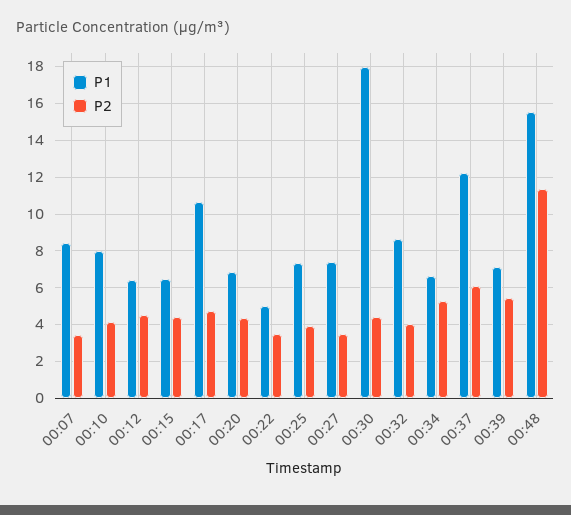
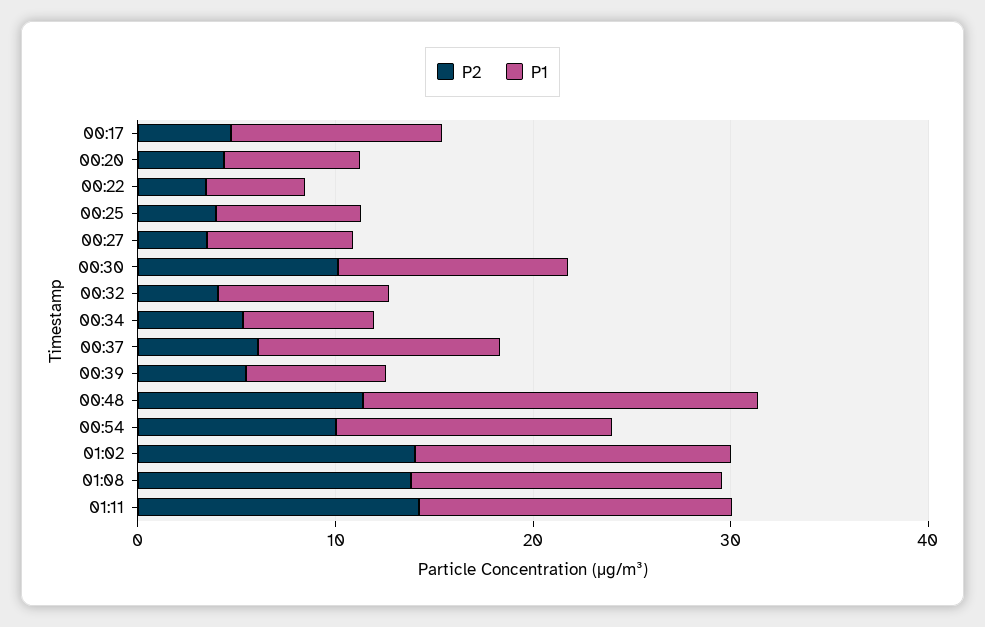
P1, 00:07: 8.5 -> none
P2, 00:07: 3.5 -> none
P1, 00:10: 8 -> none
P2, 00:10: 4 -> none
P1, 00:12: 6.5 -> none
P2, 00:12: 4.5 -> none
P1, 00:15: 6.5 -> none
P2, 00:15: 4.5 -> none
P1, 00:30: 18 -> 12
P2, 00:30: 4.5 -> 10
P1, 00:48: 15.5 -> 20
P2, 00:54: none -> 10
P1, 00:54: none -> 14
P2, 01:02: none -> 14
P1, 01:02: none -> 16
P2, 01:08: none -> 14
P1, 01:08: none -> 16
P2, 01:11: none -> 14
P1, 01:11: none -> 16

